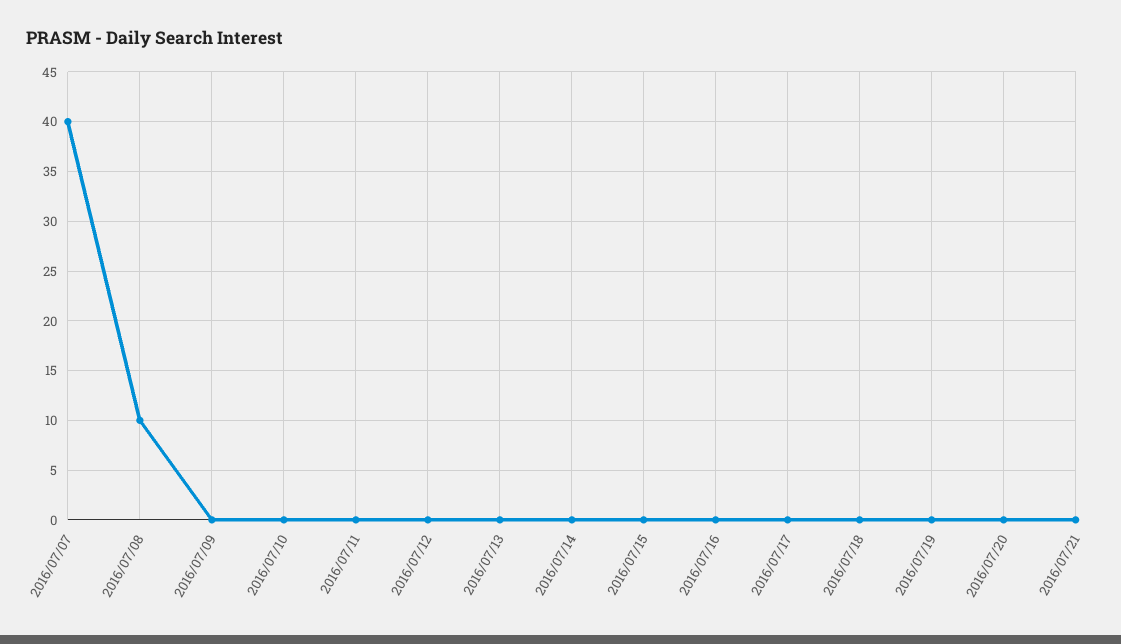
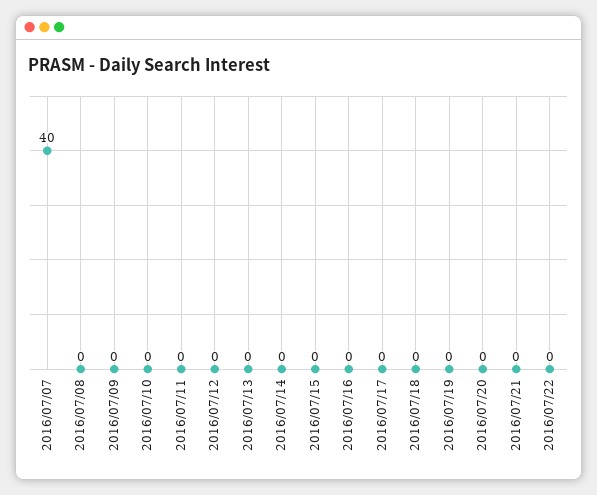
2016/07/08: 10 -> 0
2016/07/22: none -> 0

